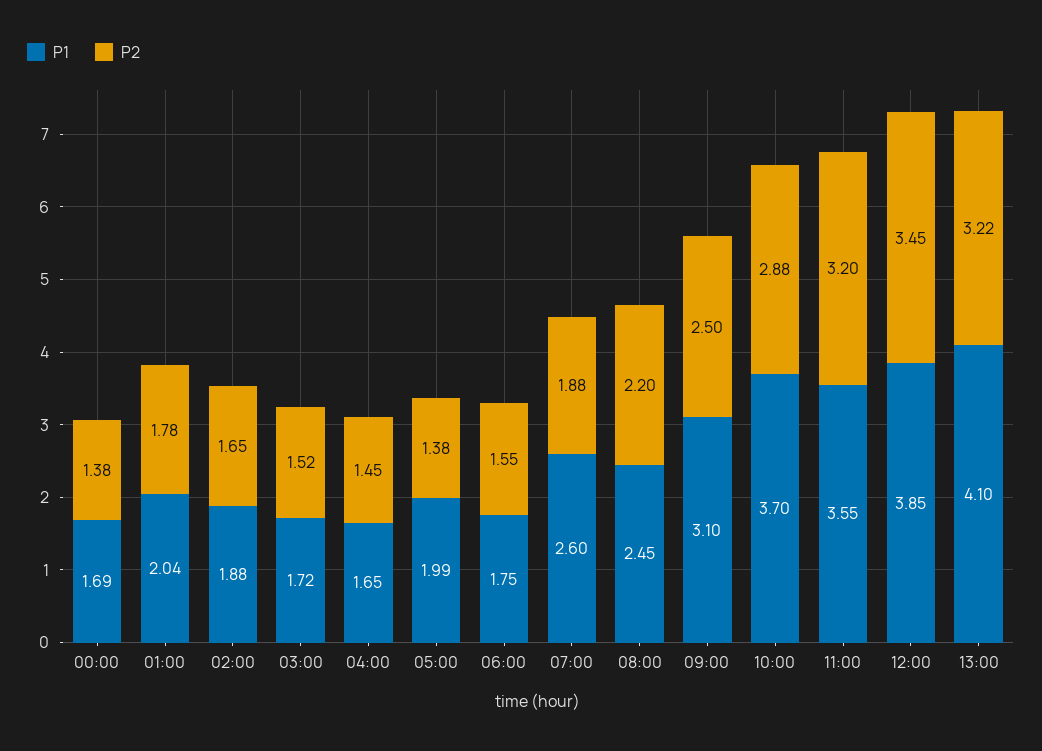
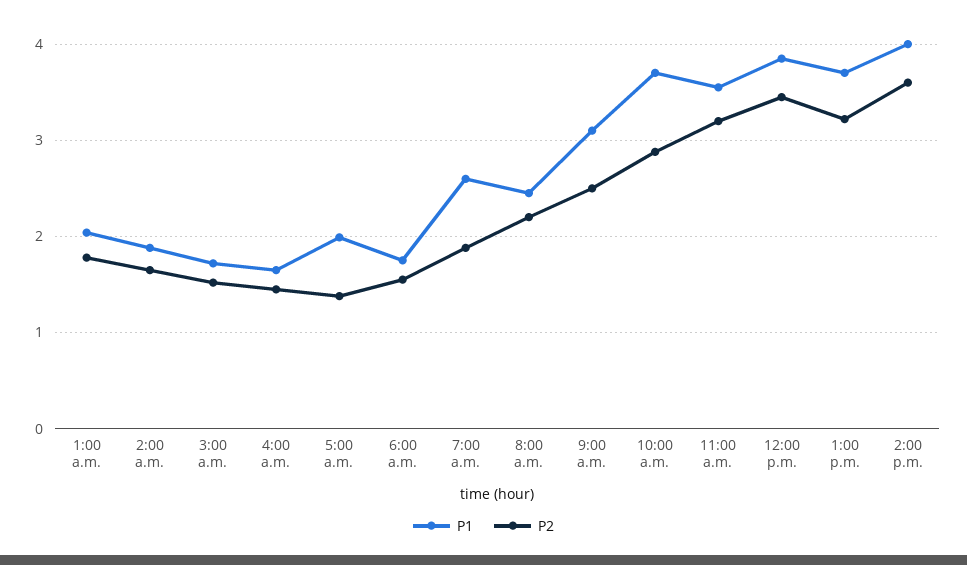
P1, 00:00: 1.69 -> none
P2, 00:00: 1.38 -> none
P1, 13:00: 4.1 -> 3.7
P1, 2:00 p.m.: none -> 4
P2, 2:00 p.m.: none -> 3.6

